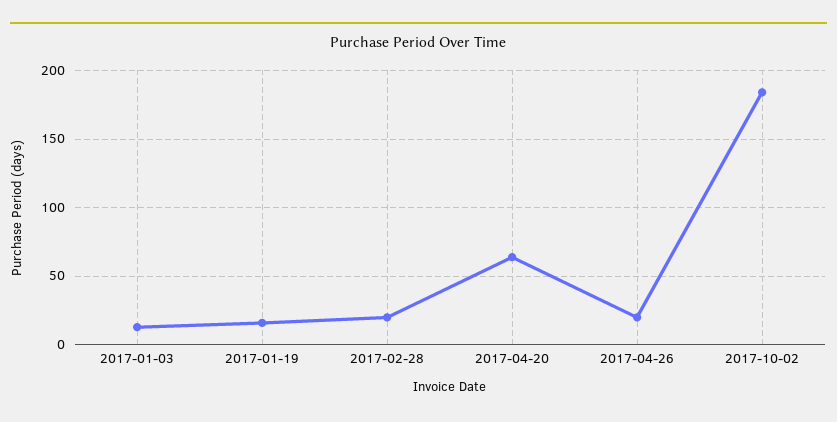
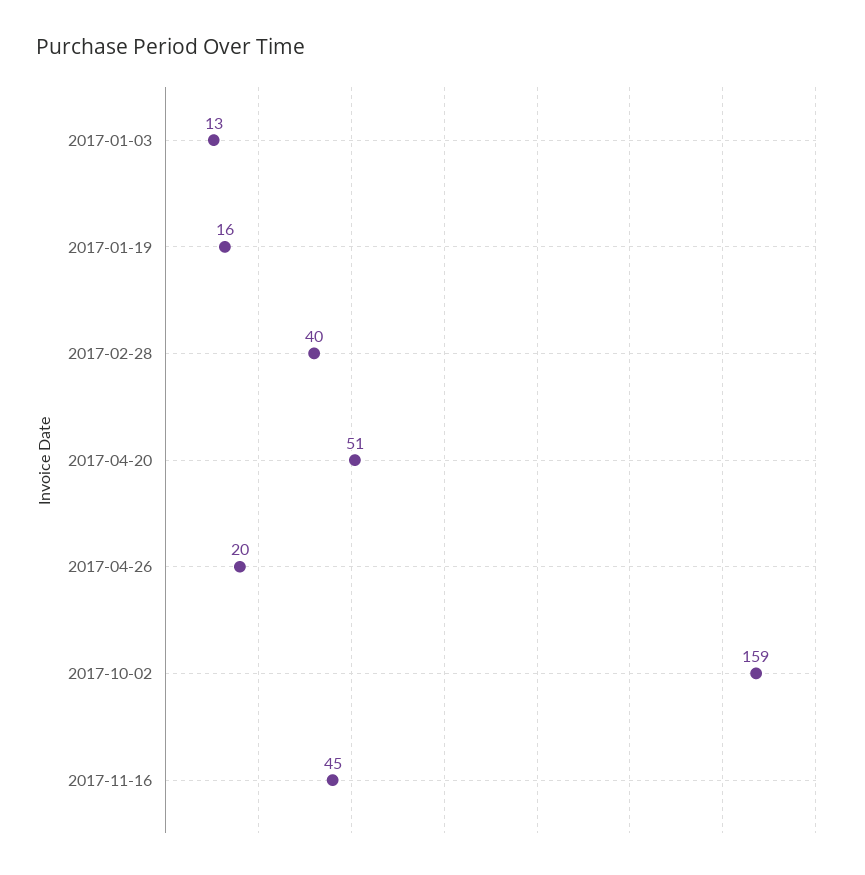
2017-02-28: 20 -> 40
2017-04-20: 65 -> 51
2017-10-02: 185 -> 159
2017-11-16: none -> 45

